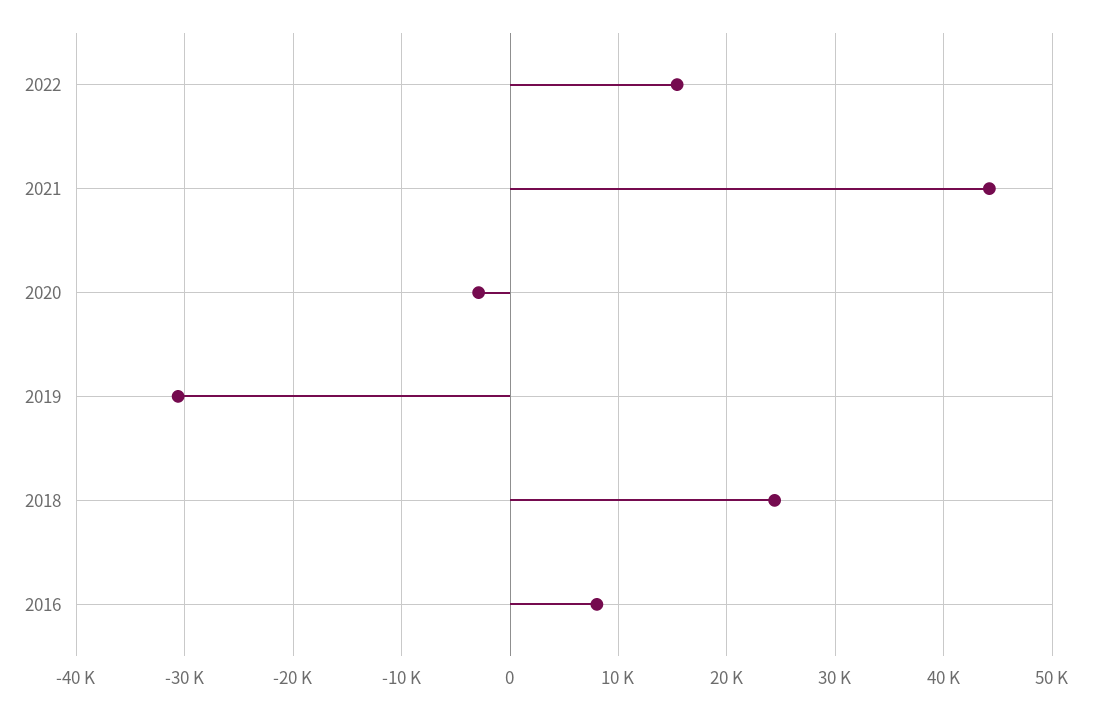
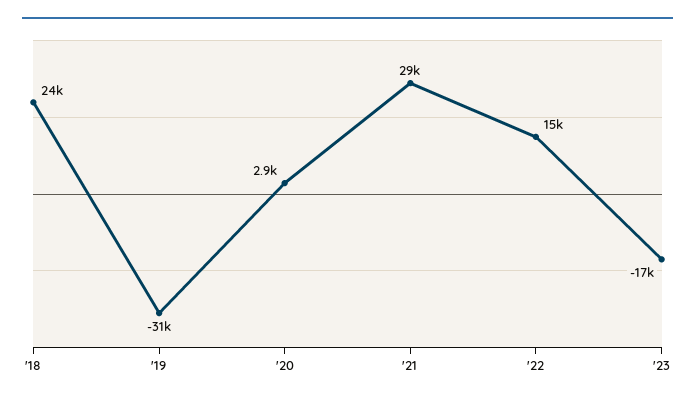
2021: 44000 -> 29000
2020: -3000 -> 2900
2016: 8000 -> none
'23: none -> -17000

